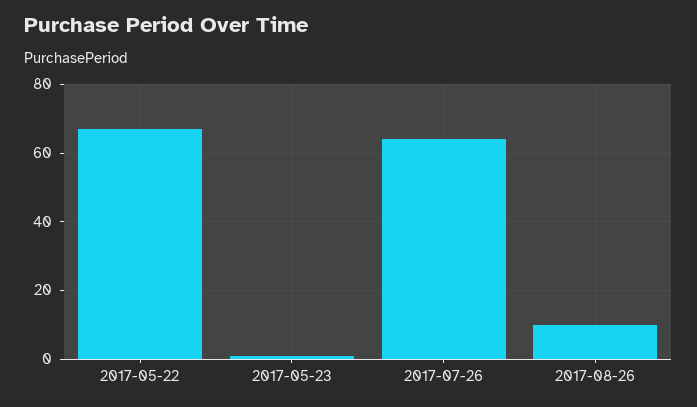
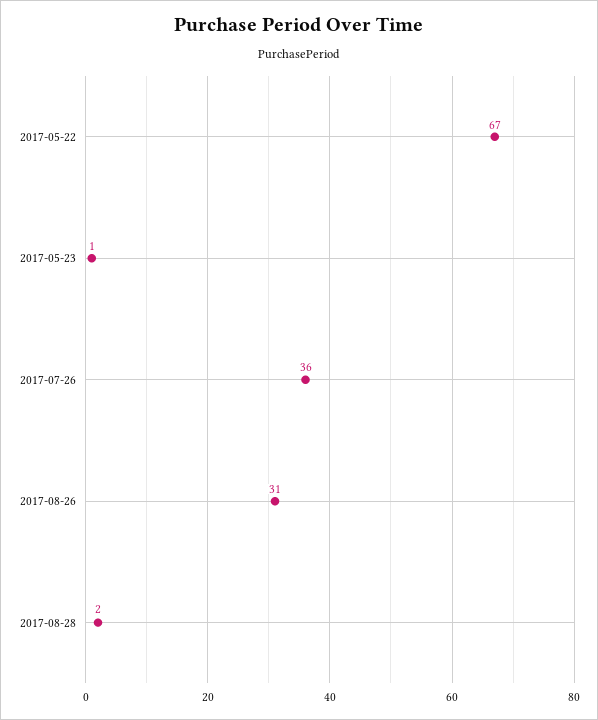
2017-07-26: 65 -> 36
2017-08-26: 10 -> 31
2017-08-28: none -> 2

